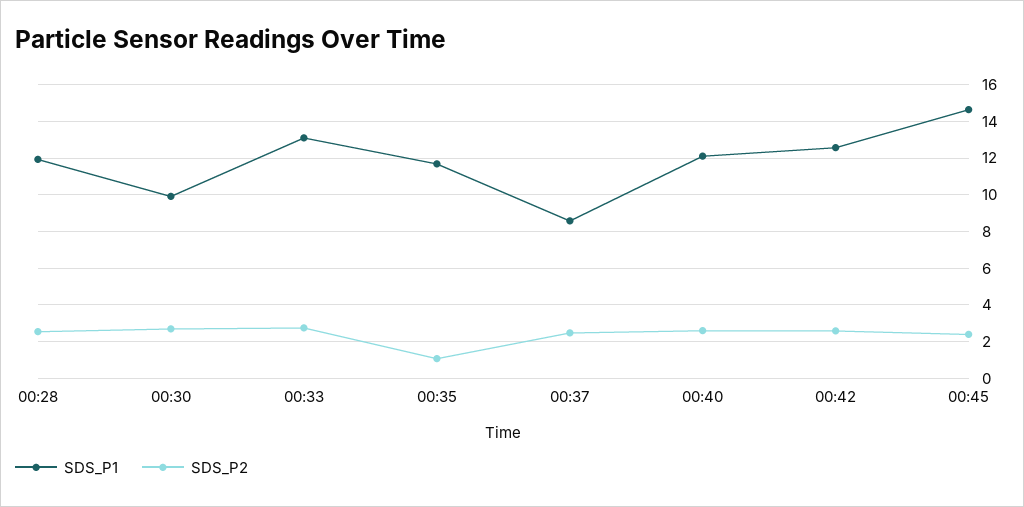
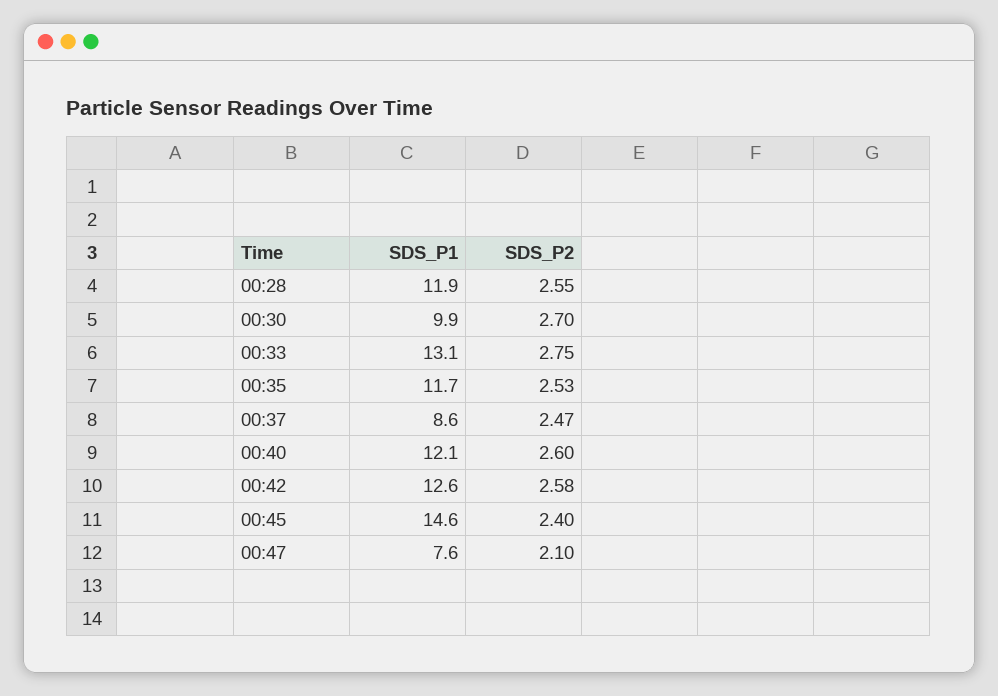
SDS_P2, 00:35: 1 -> 2.53
SDS_P1, 00:47: none -> 7.6
SDS_P2, 00:47: none -> 2.1

